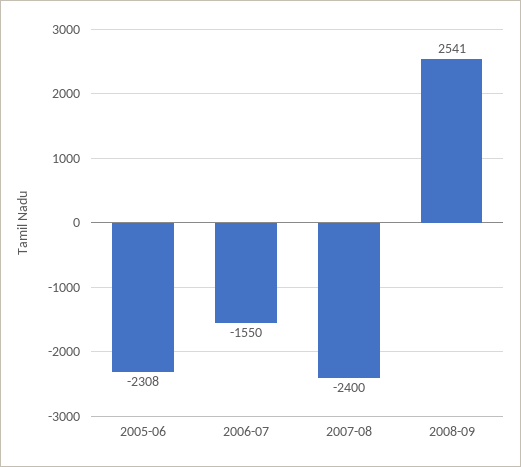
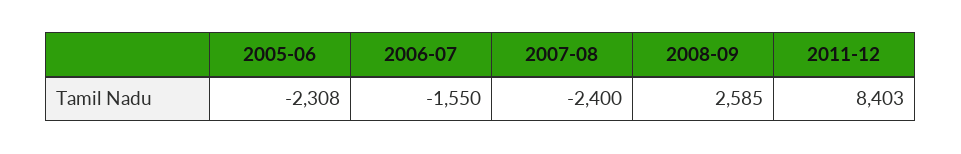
2008-09: 2541 -> 2585
2011-12: none -> 8403

